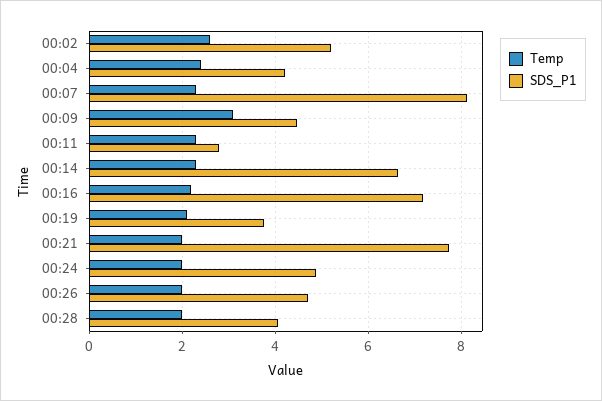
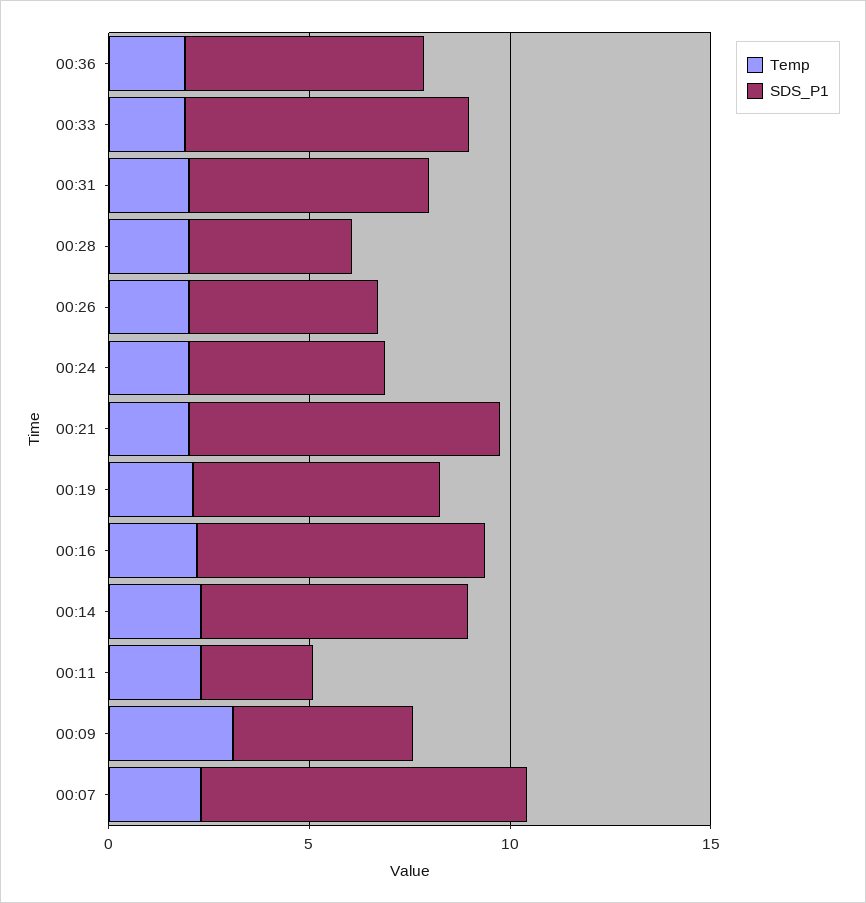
Temp, 00:02: 2.6 -> none
SDS_P1, 00:02: 5.2 -> none
Temp, 00:04: 2.4 -> none
SDS_P1, 00:04: 4.2 -> none
SDS_P1, 00:19: 3.8 -> 6
Temp, 00:36: none -> 2
SDS_P1, 00:36: none -> 6
Temp, 00:33: none -> 2
SDS_P1, 00:33: none -> 7
Temp, 00:31: none -> 2
SDS_P1, 00:31: none -> 6

